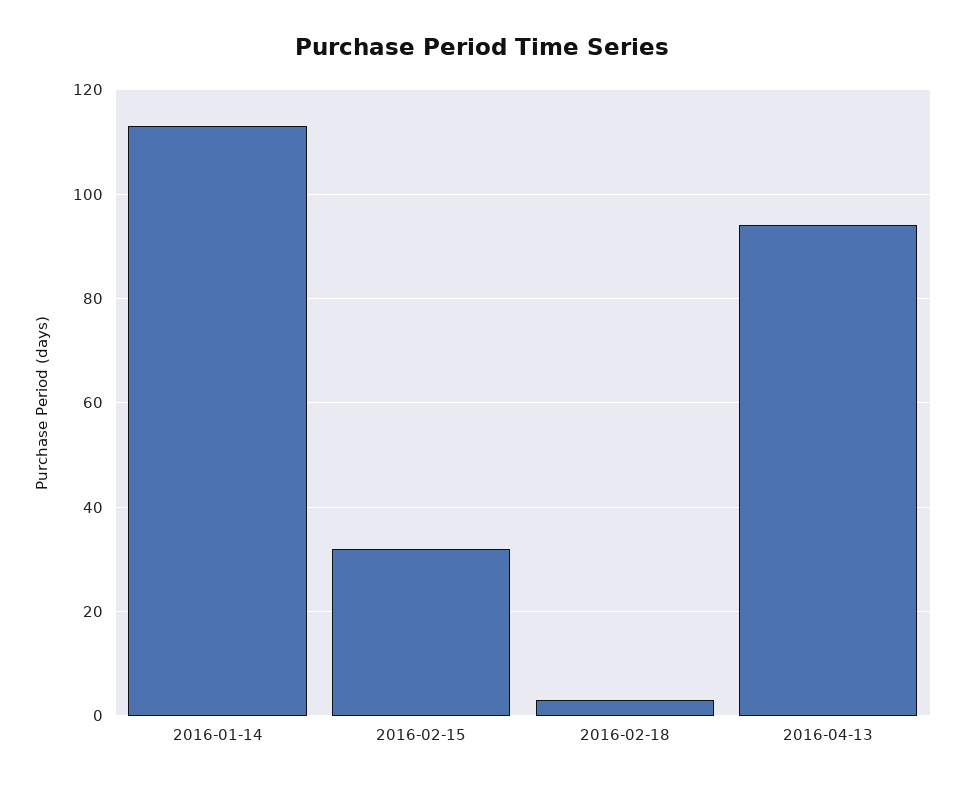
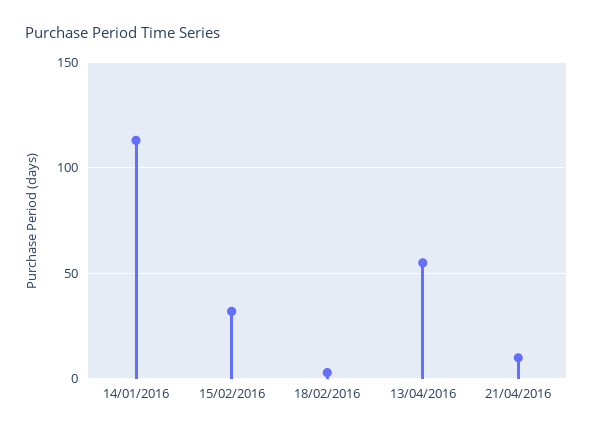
2016-04-13: 95 -> 55
21/04/2016: none -> 10

